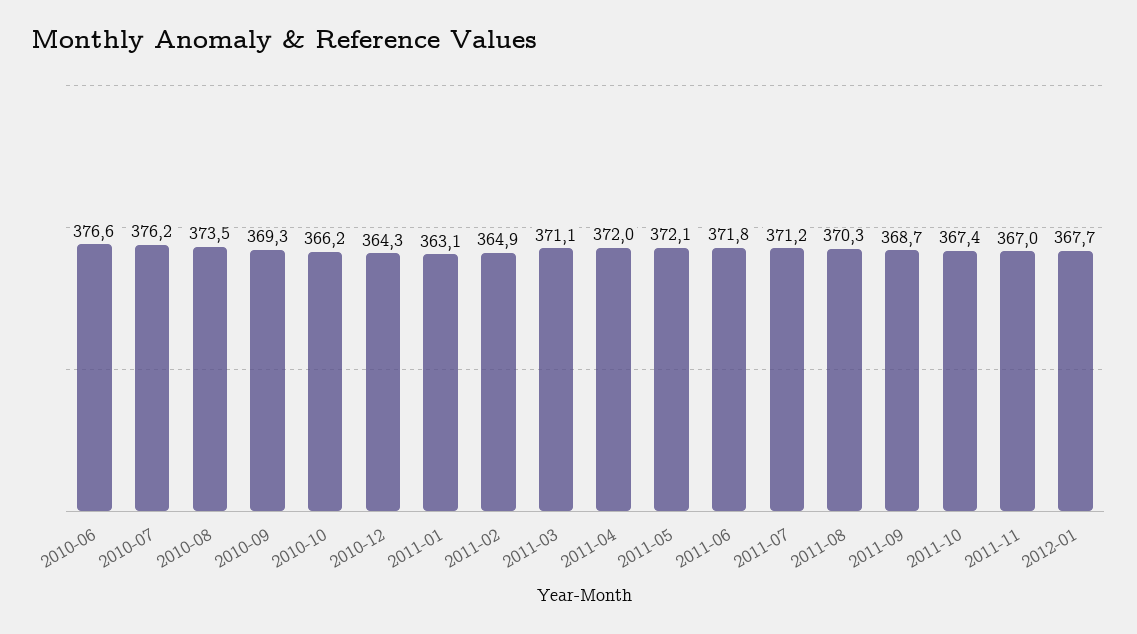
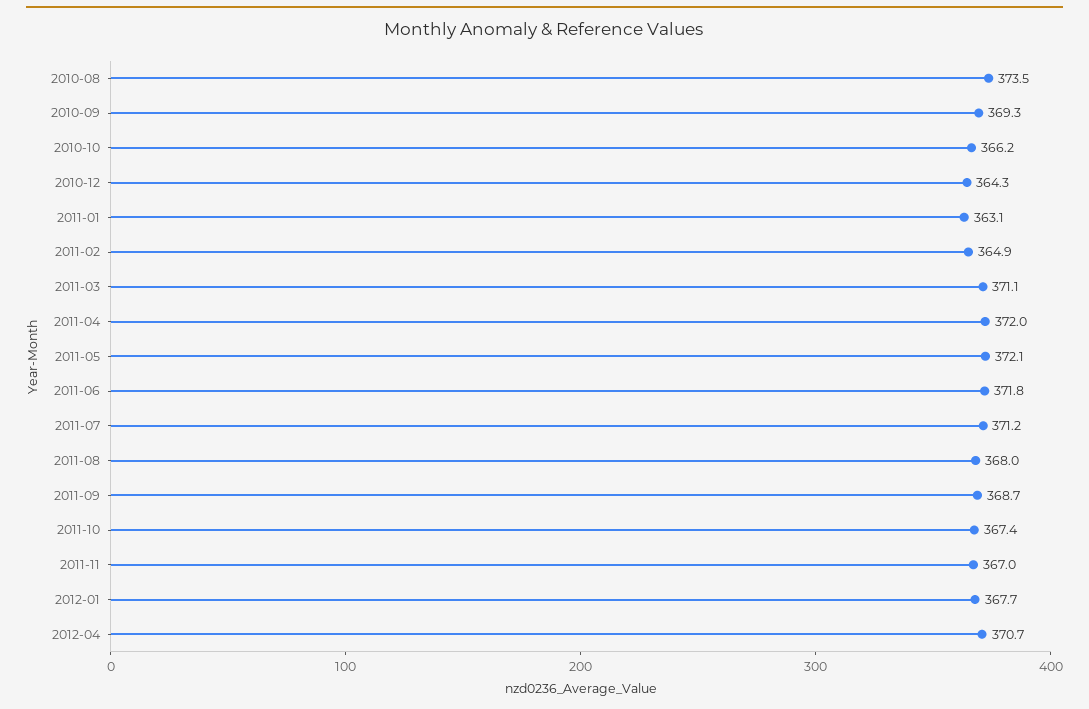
2010-06: 376.6 -> none
2010-07: 376.2 -> none
2011-08: 370.3 -> 368
2012-04: none -> 370.7

